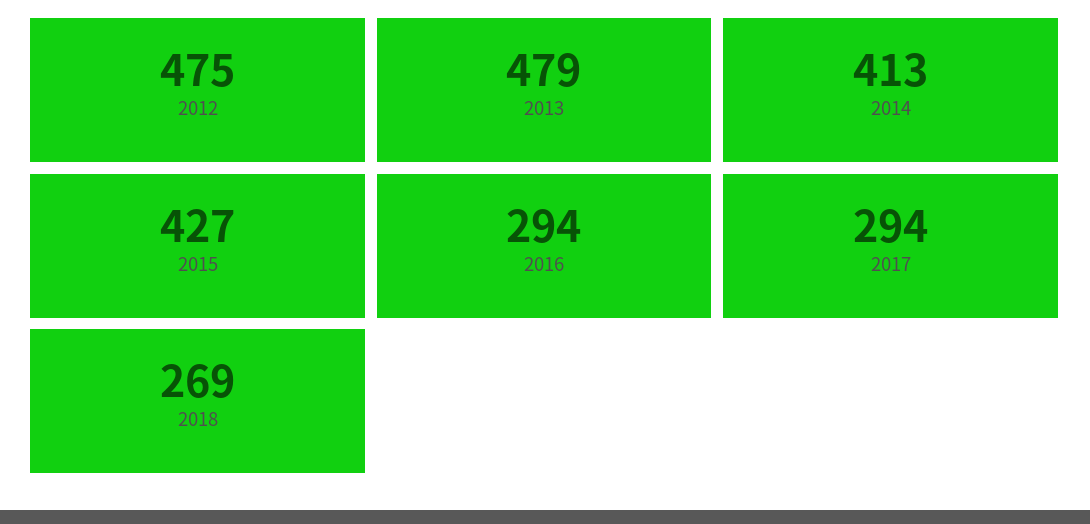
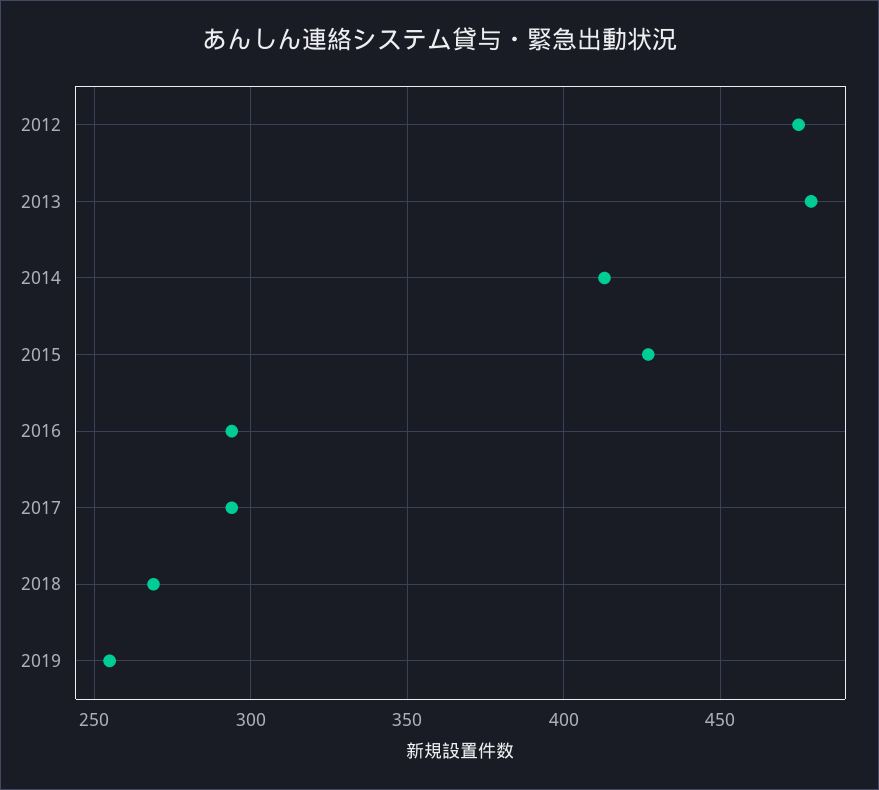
2019: none -> 255

